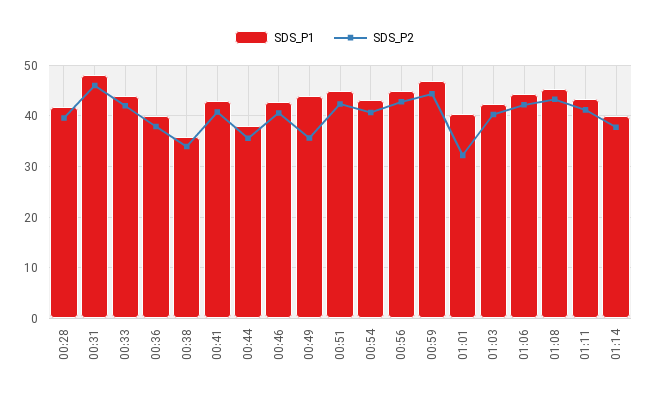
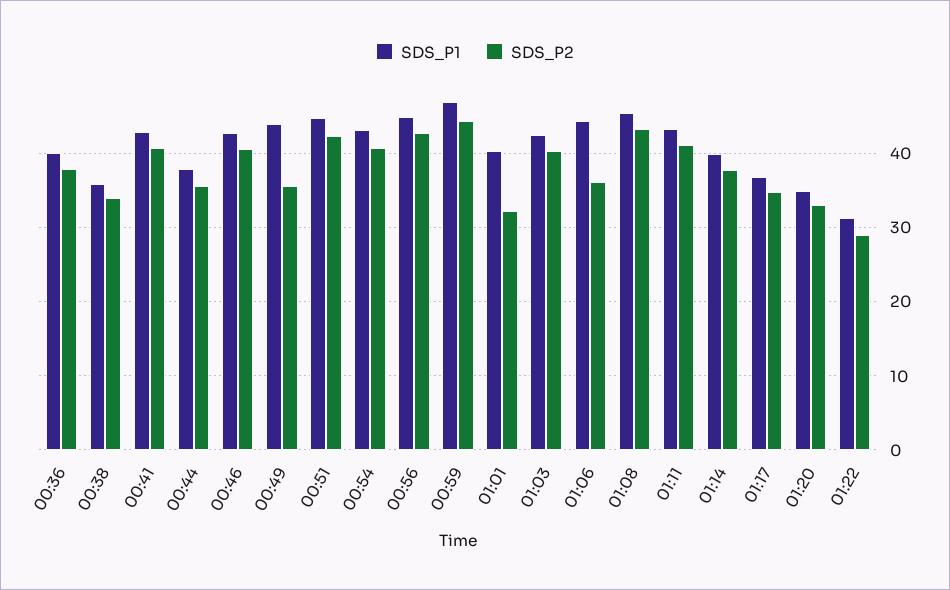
SDS_P1, 00:28: 42 -> none
SDS_P2, 00:28: 40 -> none
SDS_P1, 00:31: 48 -> none
SDS_P2, 00:31: 46 -> none
SDS_P1, 00:33: 44 -> none
SDS_P2, 00:33: 42 -> none
SDS_P2, 01:06: 42 -> 36
SDS_P1, 01:17: none -> 37
SDS_P2, 01:17: none -> 35
SDS_P1, 01:20: none -> 35
SDS_P2, 01:20: none -> 33
SDS_P1, 01:22: none -> 31
SDS_P2, 01:22: none -> 29

